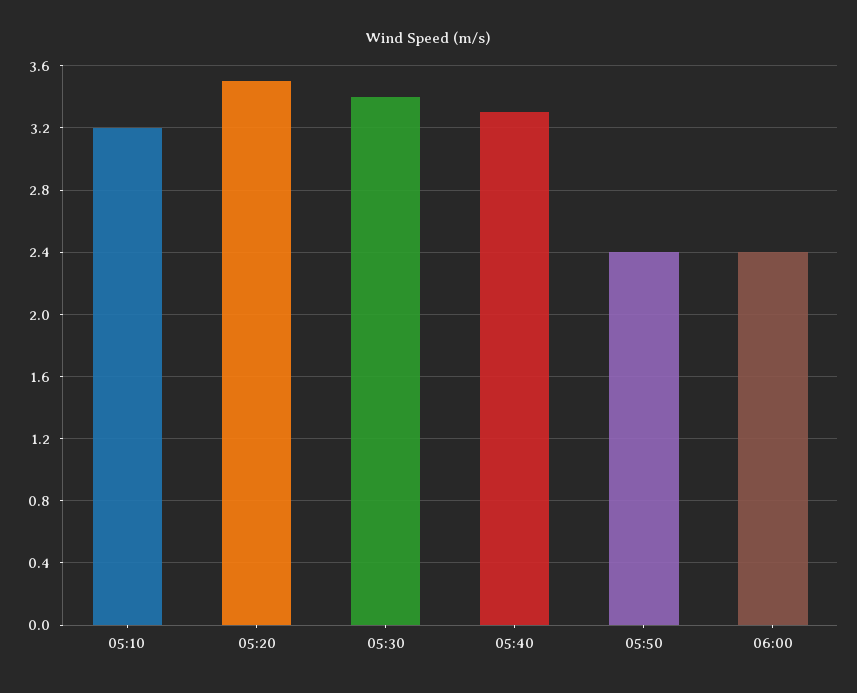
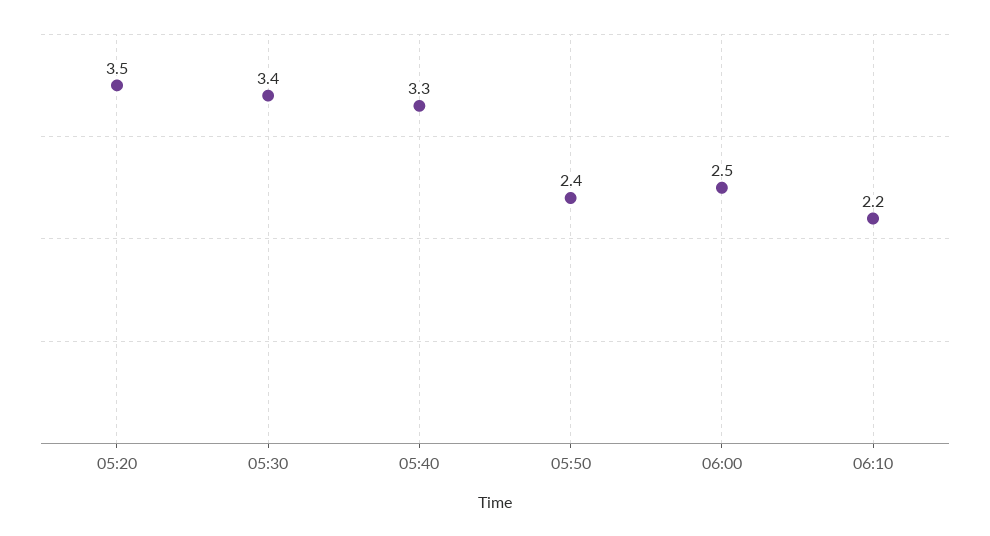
05:10: 3.2 -> none
06:00: 2.4 -> 2.5
06:10: none -> 2.2

